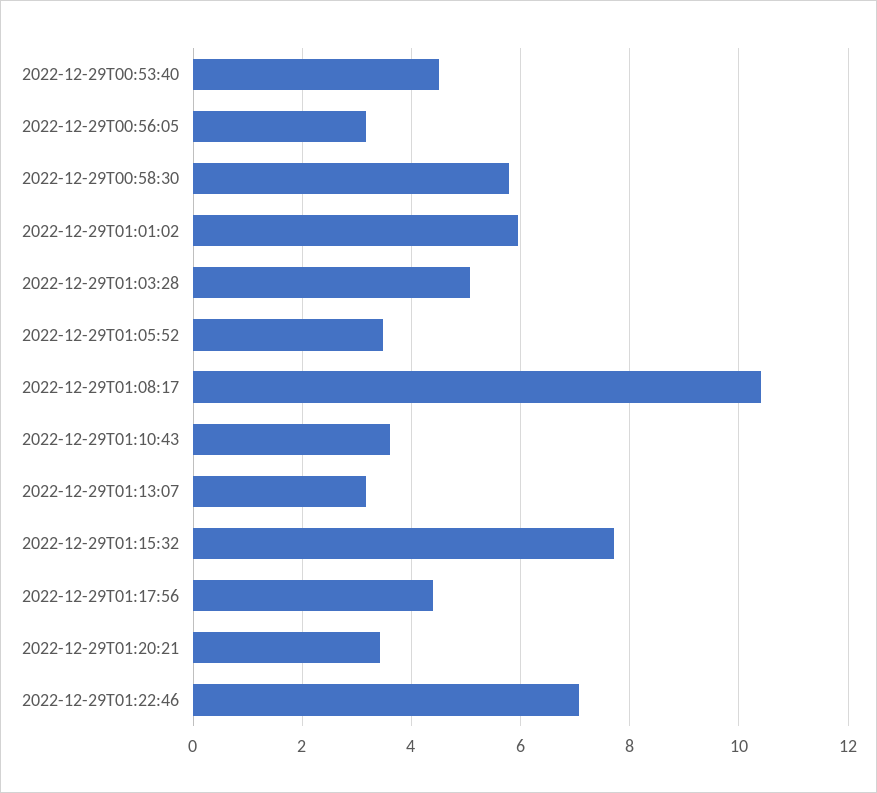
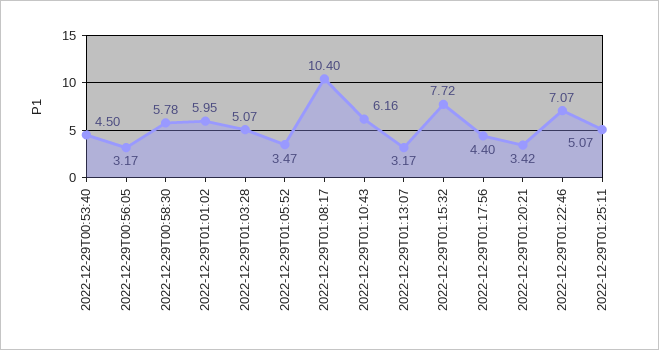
2022-12-29T01:10:43: 3.6 -> 6.16
2022-12-29T01:25:11: none -> 5.07

